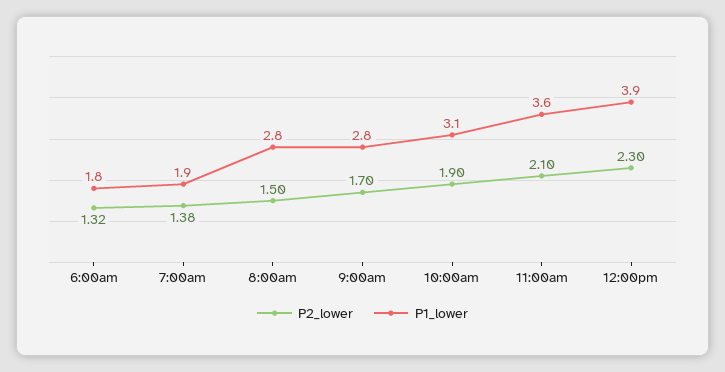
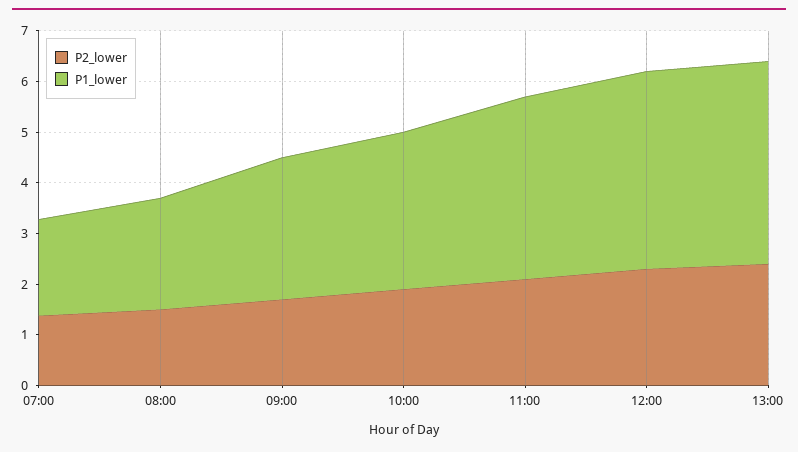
P2_lower, 6:00am: 1.32 -> none
P1_lower, 6:00am: 1.8 -> none
P1_lower, 8:00am: 2.8 -> 2.2
P2_lower, 13:00: none -> 2.4
P1_lower, 13:00: none -> 4

